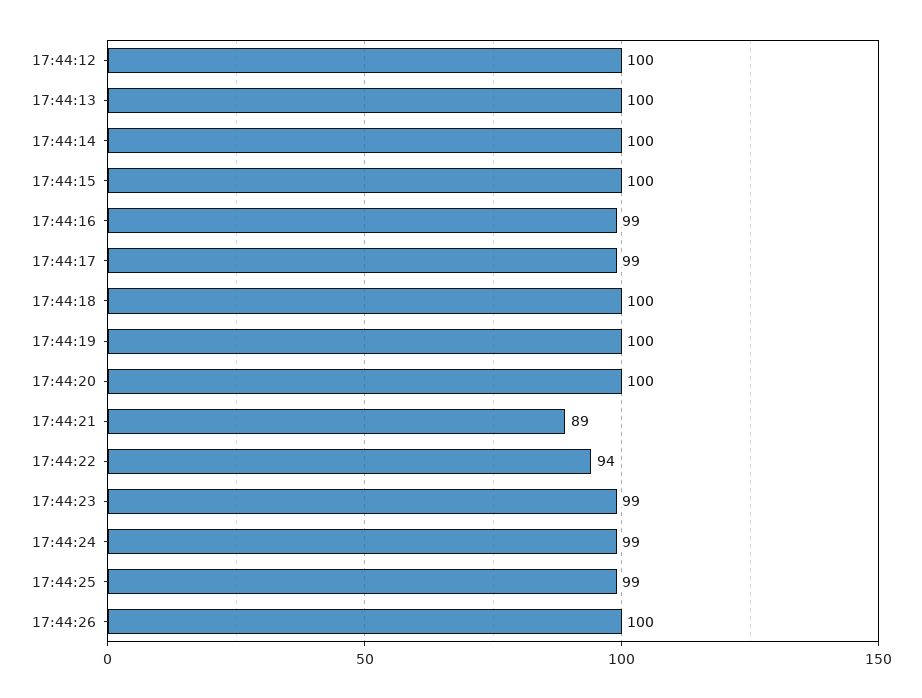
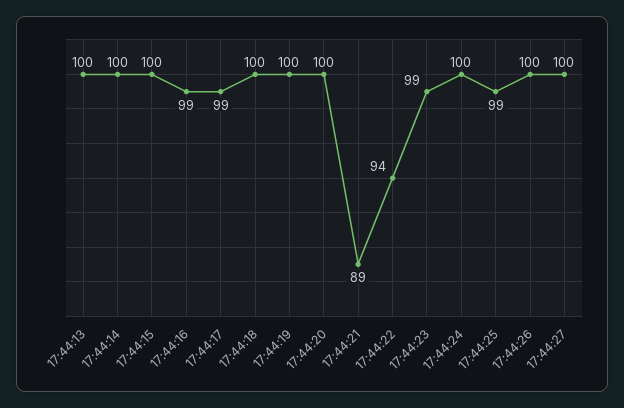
17:44:12: 100 -> none
17:44:24: 99 -> 100
17:44:27: none -> 100

